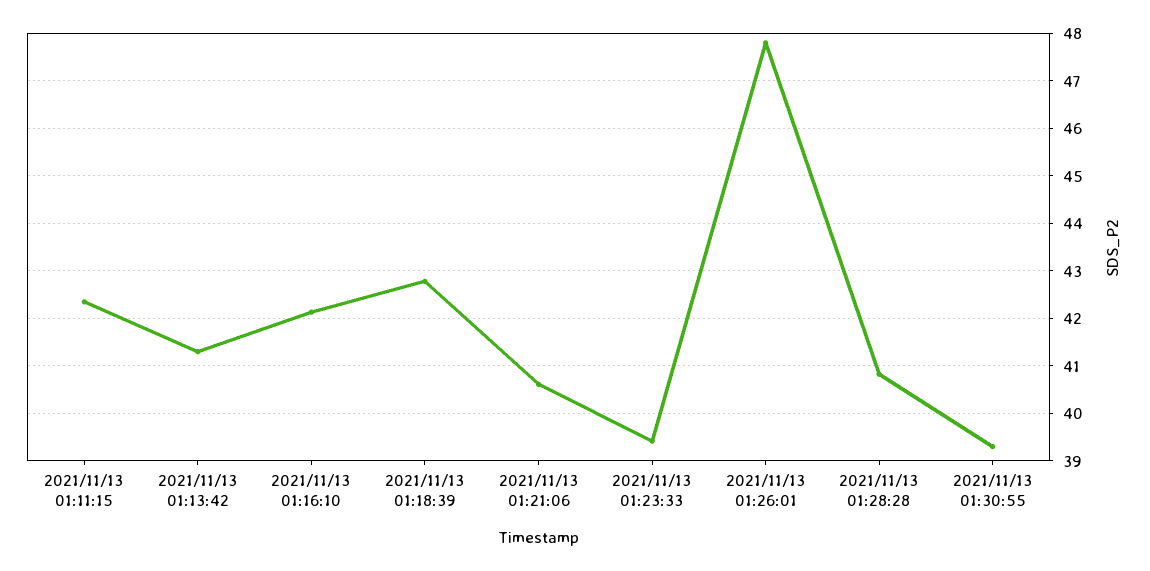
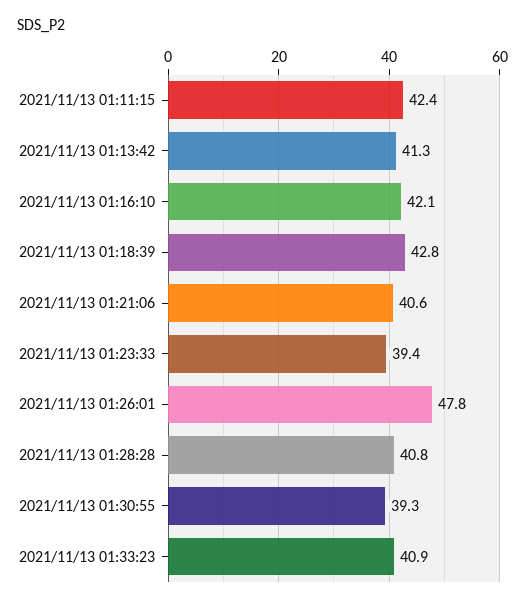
2021/11/13 01:33:23: none -> 40.9

